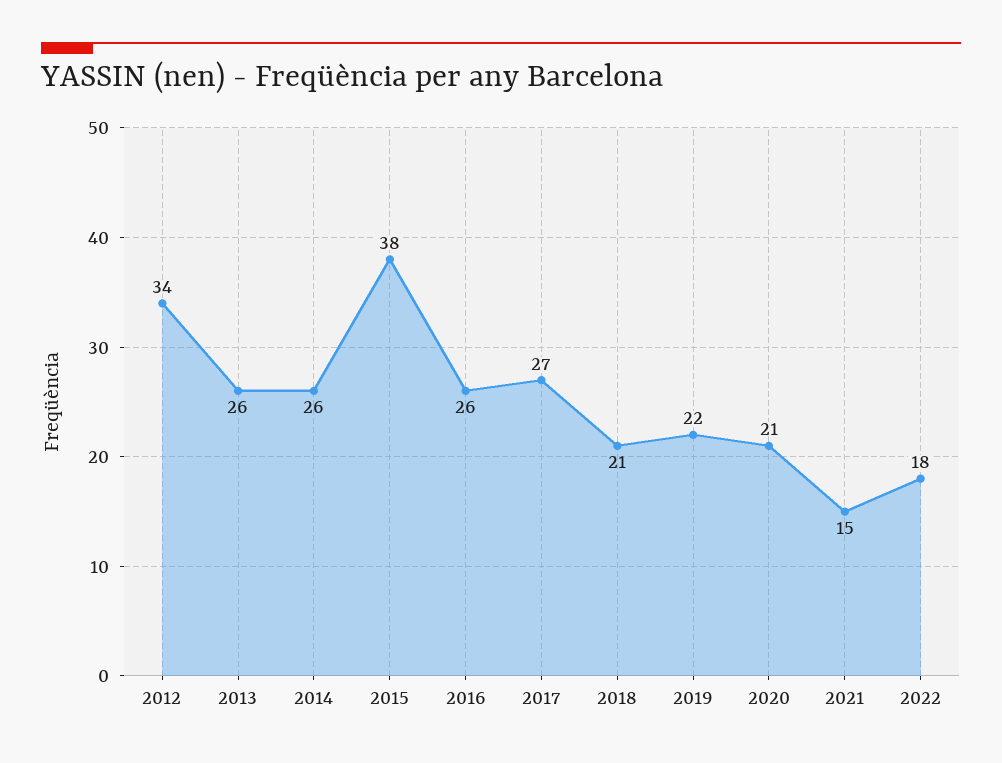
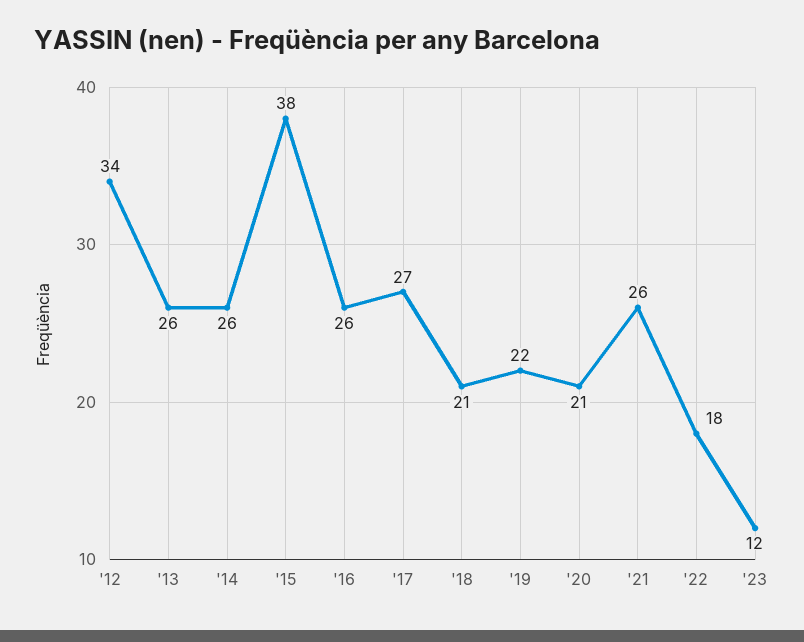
2021: 15 -> 26
'23: none -> 12

